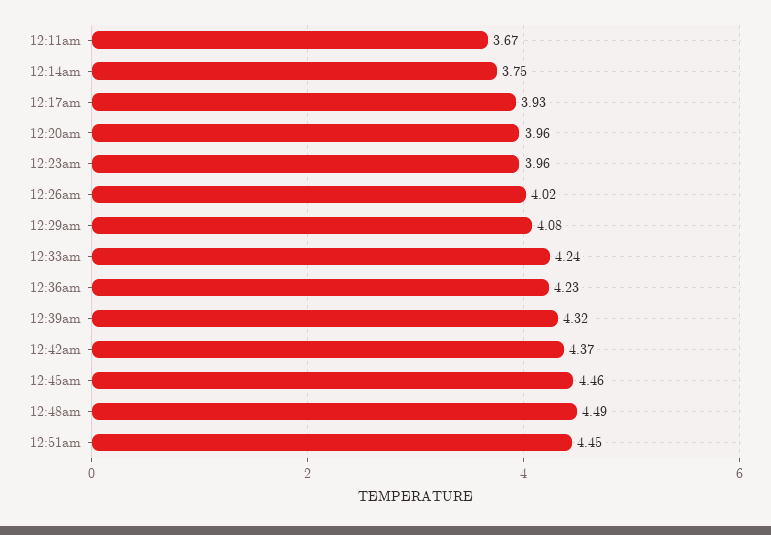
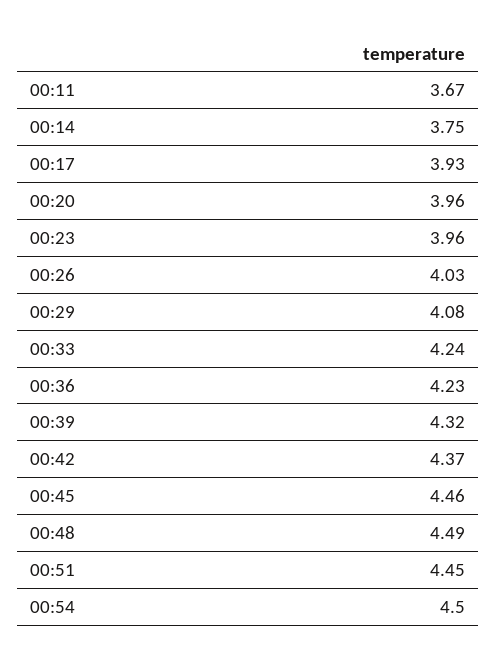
12:26am: 4.02 -> 4.03
00:54: none -> 4.5

